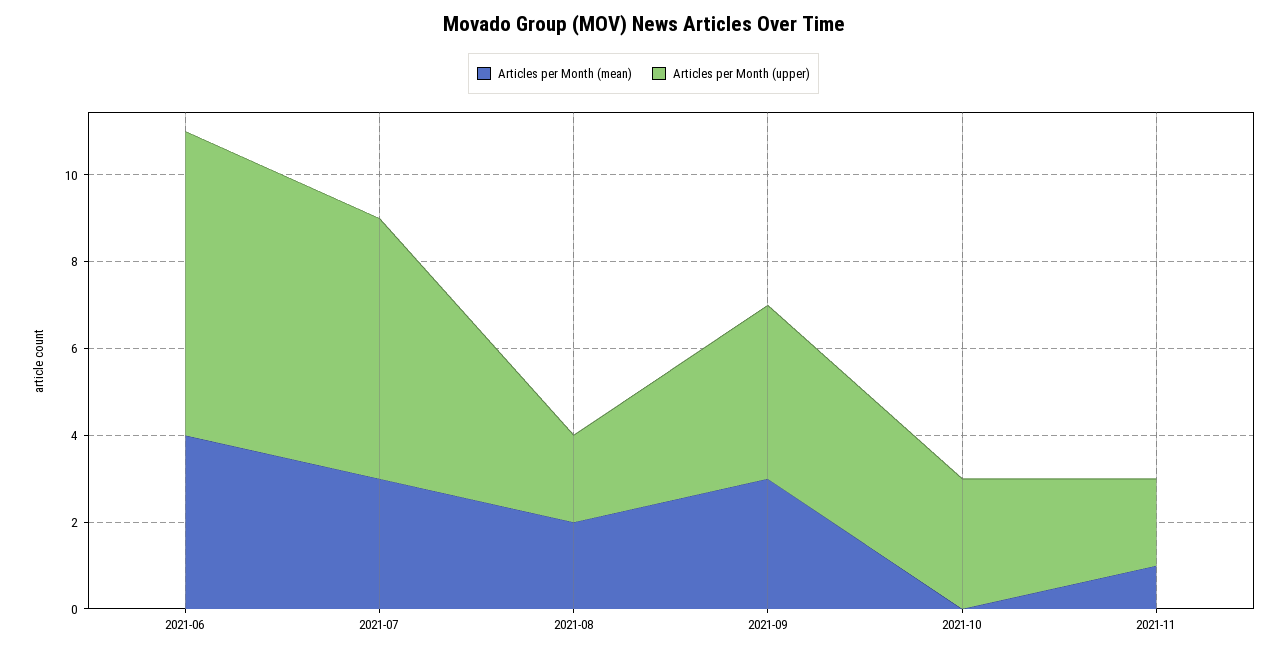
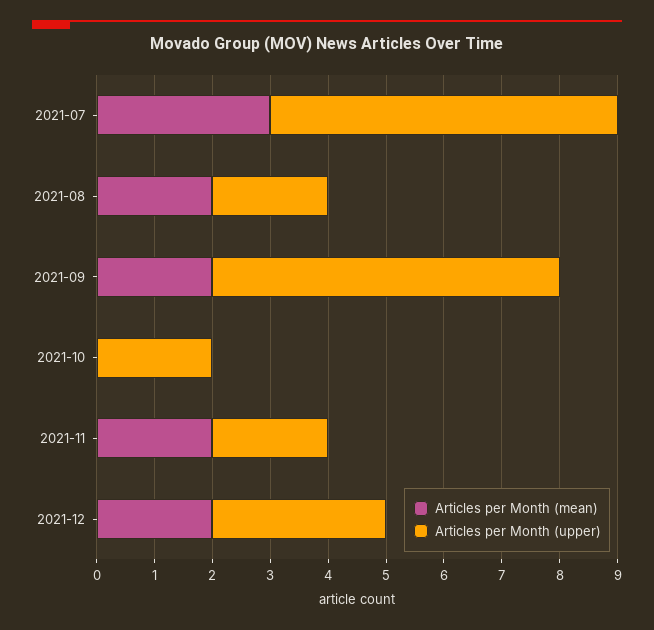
Articles per Month (mean), 2021-06: 4 -> none
Articles per Month (upper), 2021-06: 7 -> none
Articles per Month (mean), 2021-09: 3 -> 2
Articles per Month (upper), 2021-09: 4 -> 6
Articles per Month (upper), 2021-10: 3 -> 2
Articles per Month (mean), 2021-11: 1 -> 2
Articles per Month (mean), 2021-12: none -> 2
Articles per Month (upper), 2021-12: none -> 3

